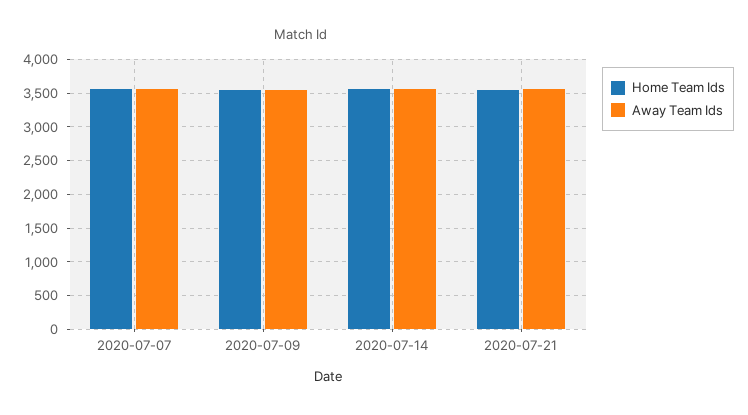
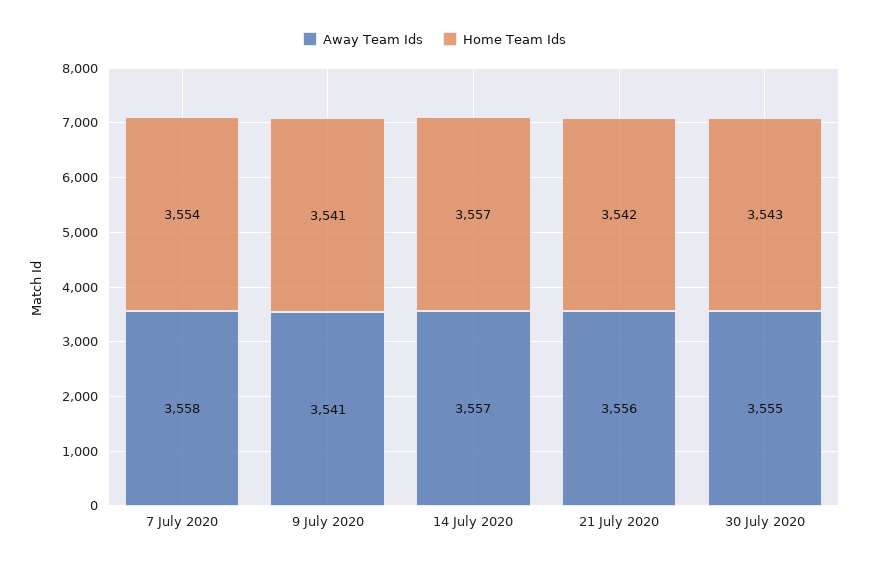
Away Team Ids, 30 July 2020: none -> 3555
Home Team Ids, 30 July 2020: none -> 3543

